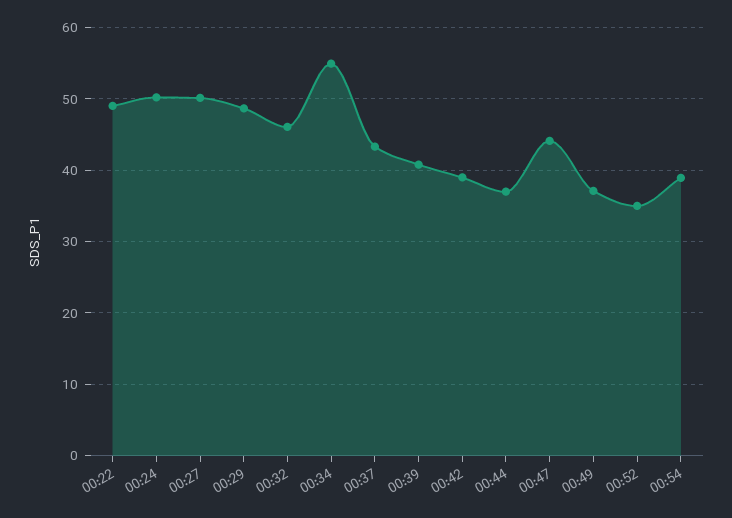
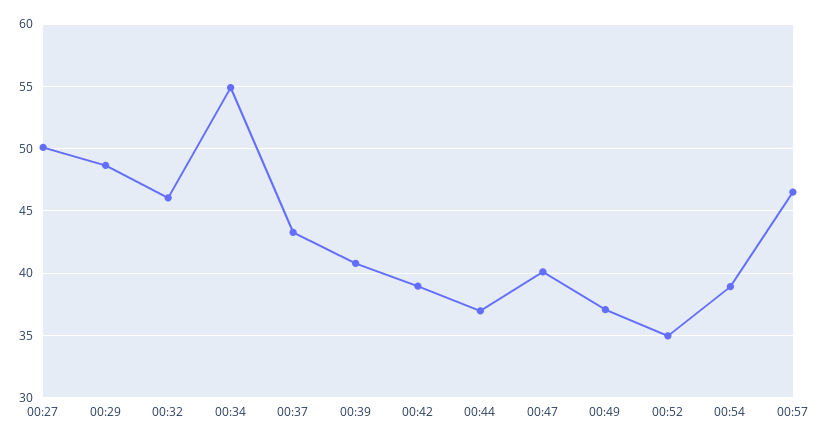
00:22: 49 -> none
00:24: 50 -> none
00:47: 44 -> 40
00:57: none -> 46.5

